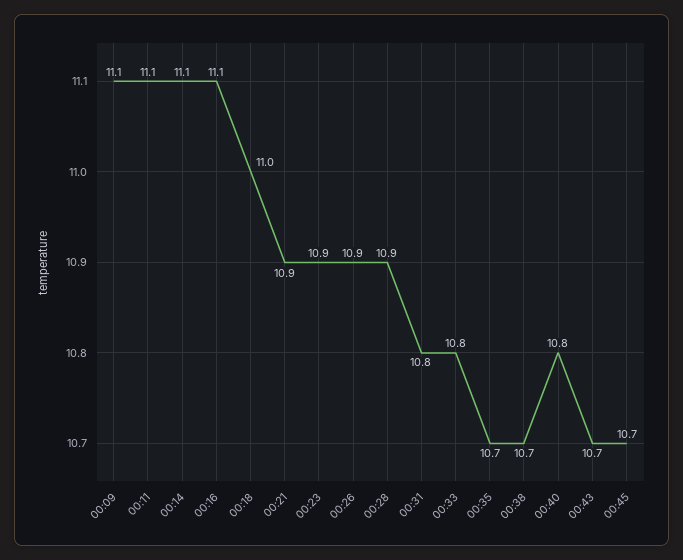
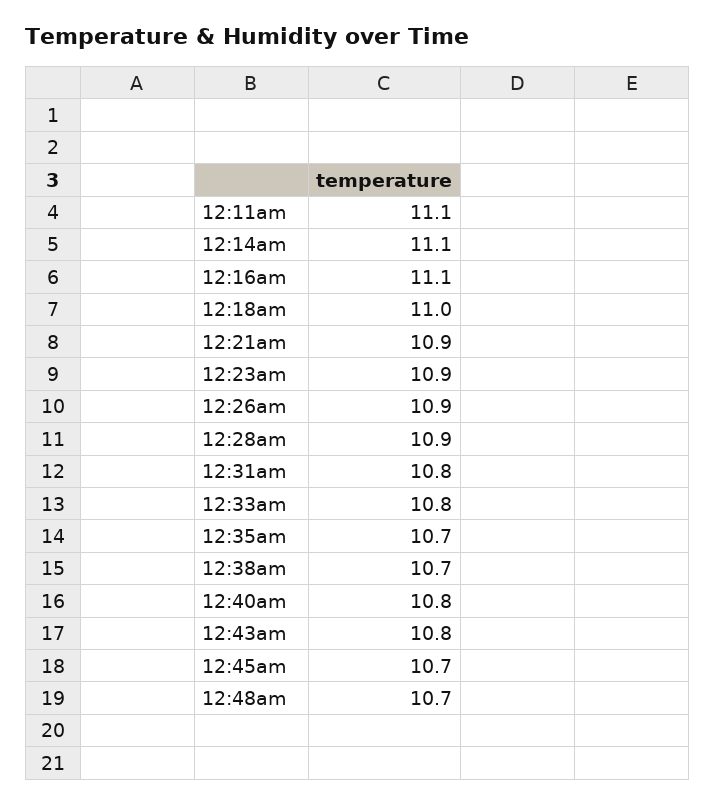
00:09: 11.1 -> none
00:43: 10.7 -> 10.8
12:48am: none -> 10.7

